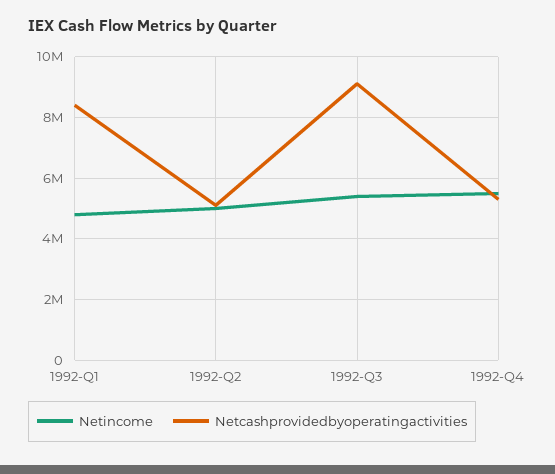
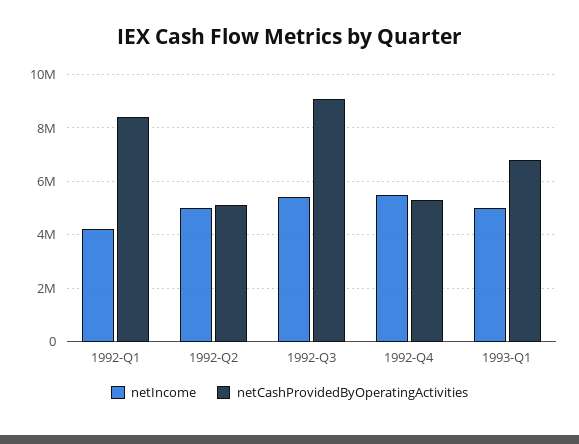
Netincome, 1992-Q1: 4800000 -> 4250000
Netincome, 1993-Q1: none -> 5000000
Netcashprovidedbyoperatingactivities, 1993-Q1: none -> 6750000

